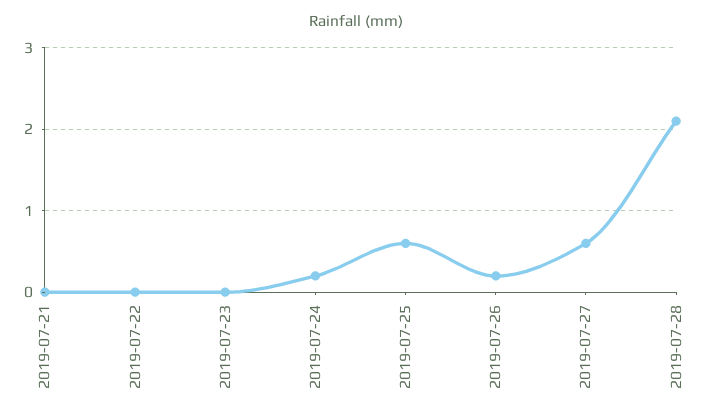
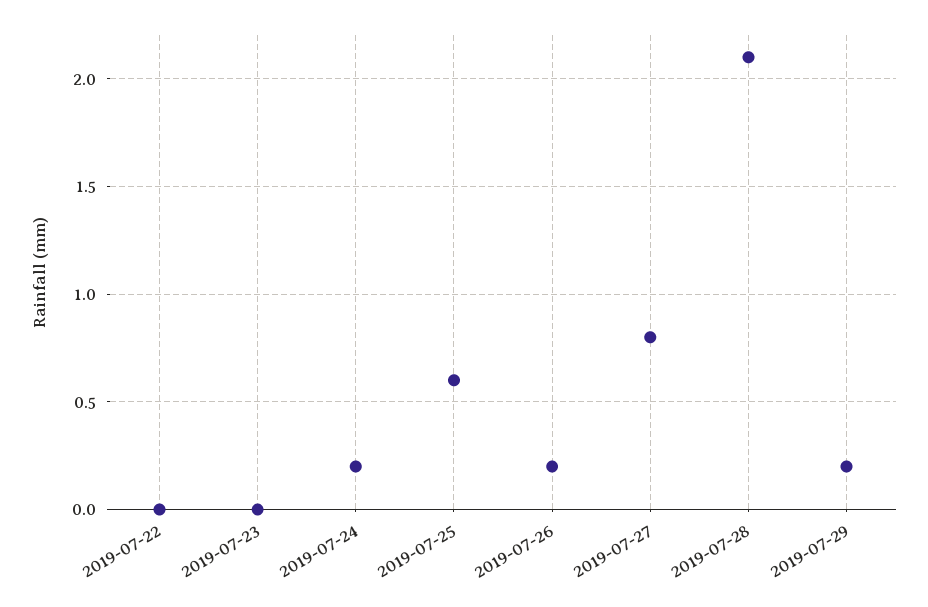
2019-07-21: 0 -> none
2019-07-27: 0.6 -> 0.8
2019-07-29: none -> 0.2

